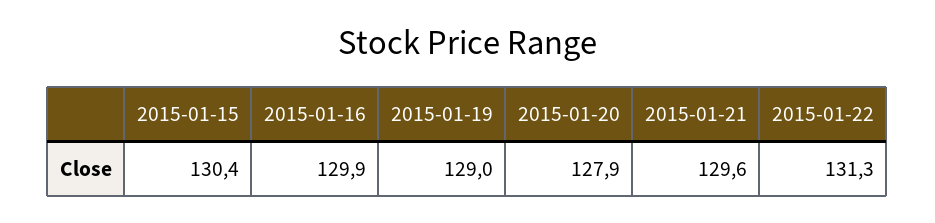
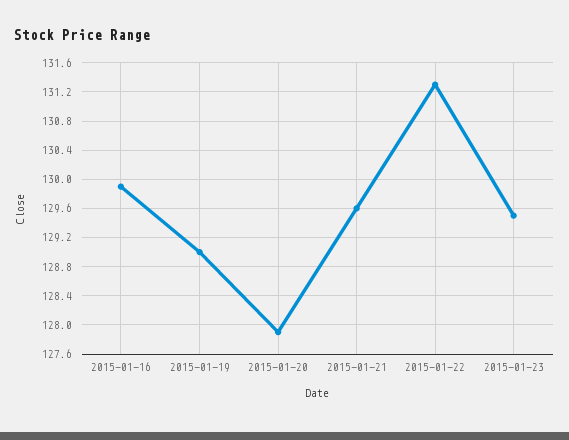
2015-01-15: 130.4 -> none
2015-01-23: none -> 129.5

